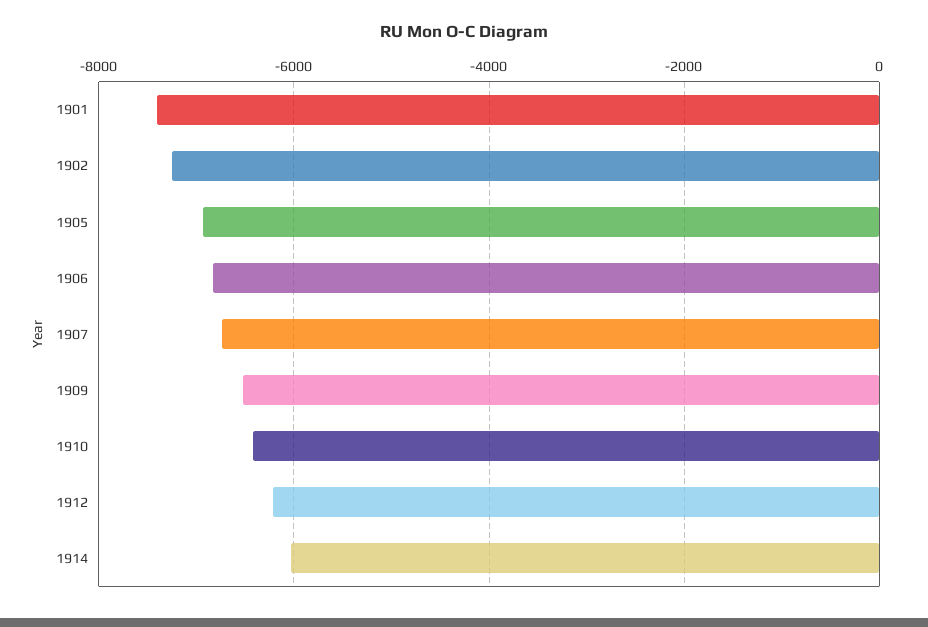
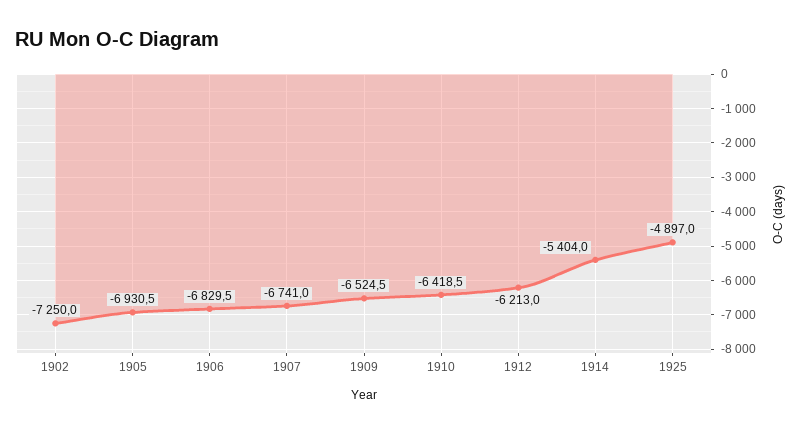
1901: -7400 -> none
1914: -6000 -> -5404
1925: none -> -4897

